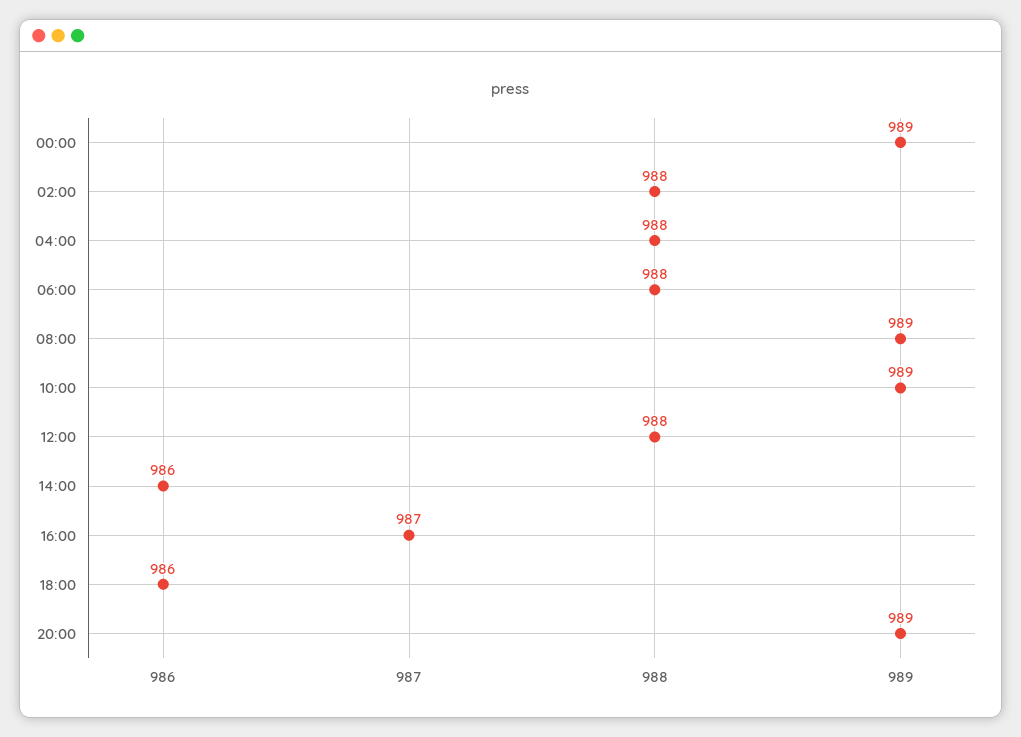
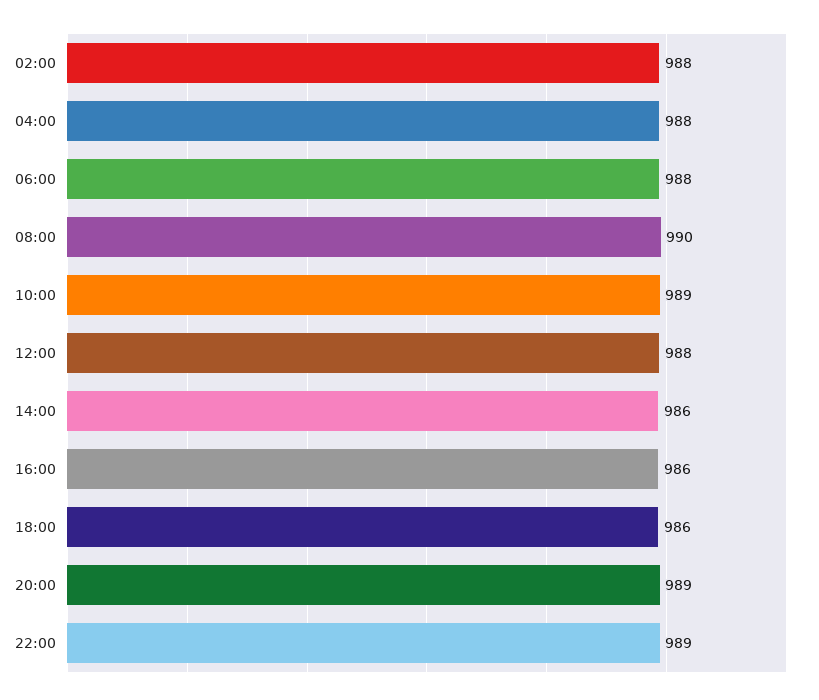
00:00: 989 -> none
08:00: 989 -> 990
16:00: 987 -> 986
22:00: none -> 989

